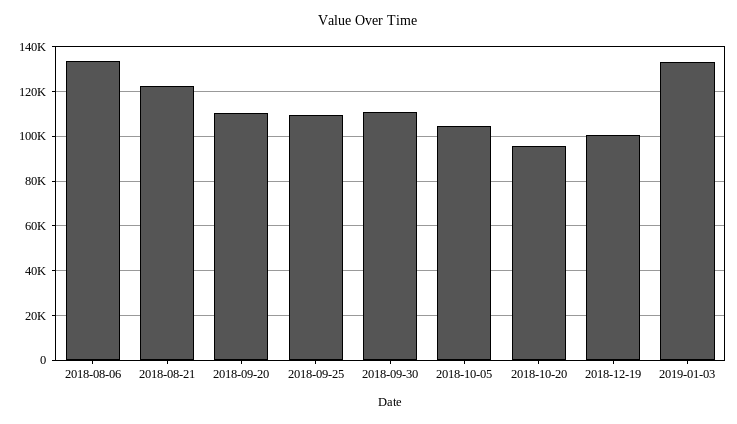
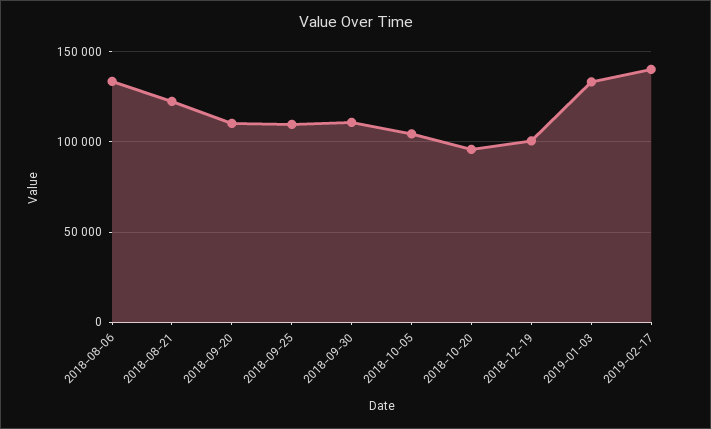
2019-02-17: none -> 140000

